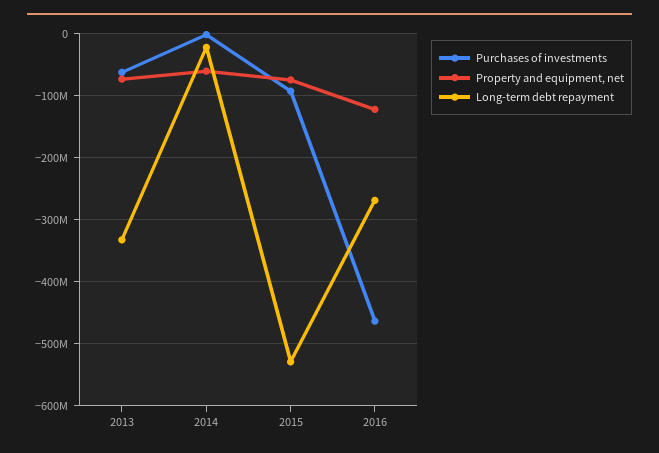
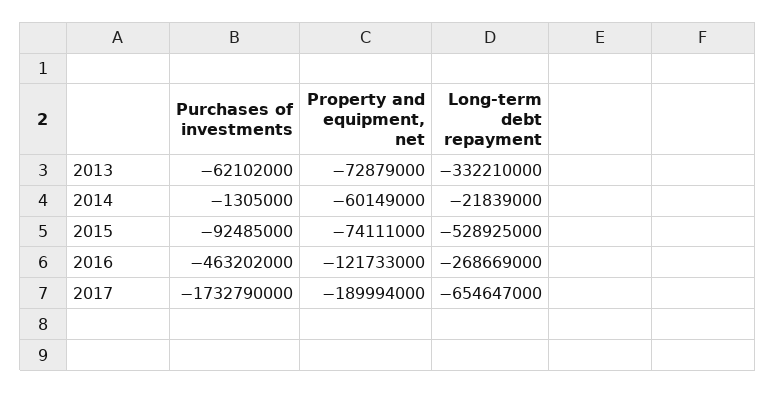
Purchases of investments, 2017: none -> -1732790000
Property and equipment, net, 2017: none -> -189994000
Long-term debt repayment, 2017: none -> -654647000

